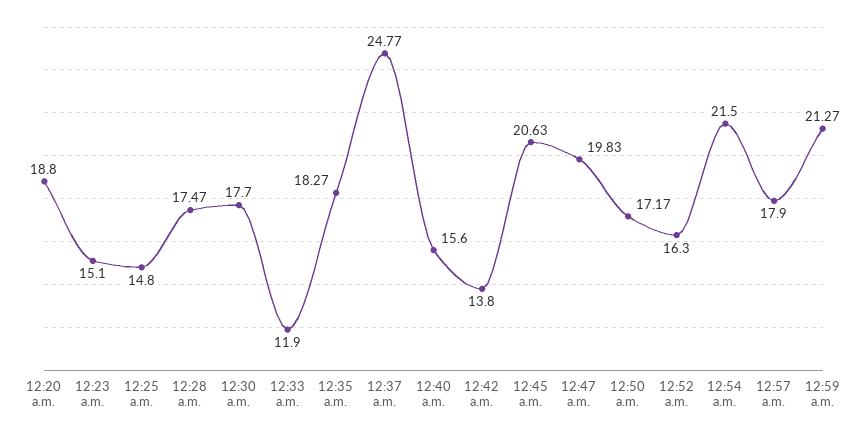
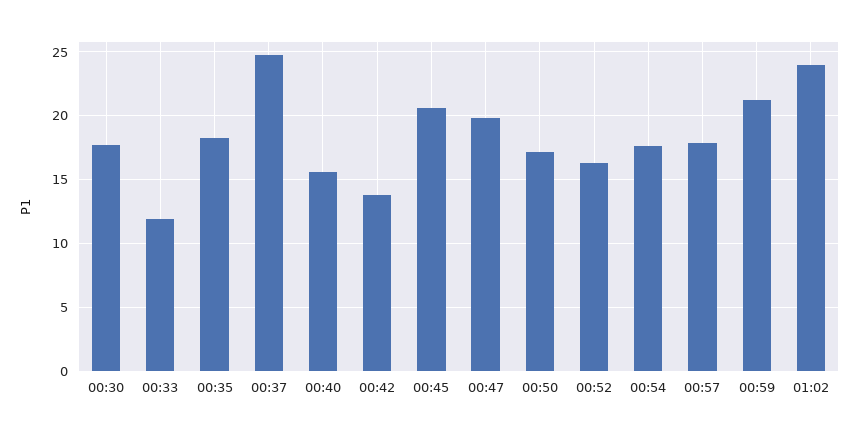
12:20 a.m.: 18.8 -> none
12:23 a.m.: 15.1 -> none
12:25 a.m.: 14.8 -> none
12:28 a.m.: 17.47 -> none
12:54 a.m.: 21.5 -> 17.5
01:02: none -> 24

